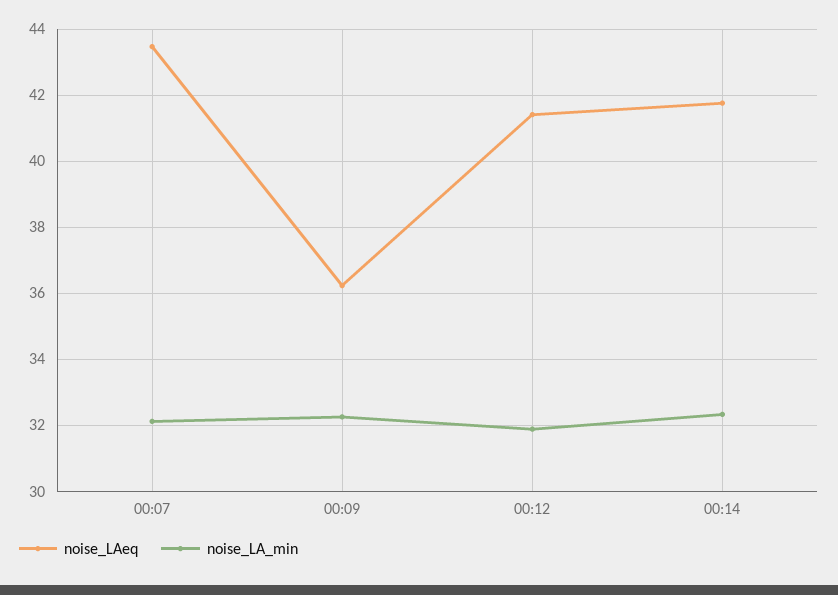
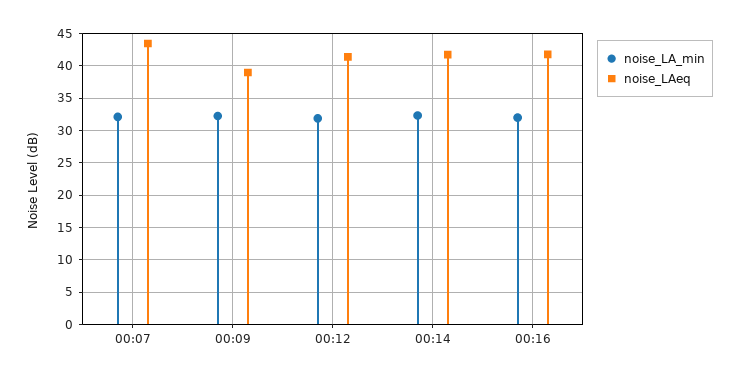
noise_LAeq, 00:09: 36.2 -> 39
noise_LA_min, 00:16: none -> 32
noise_LAeq, 00:16: none -> 42

